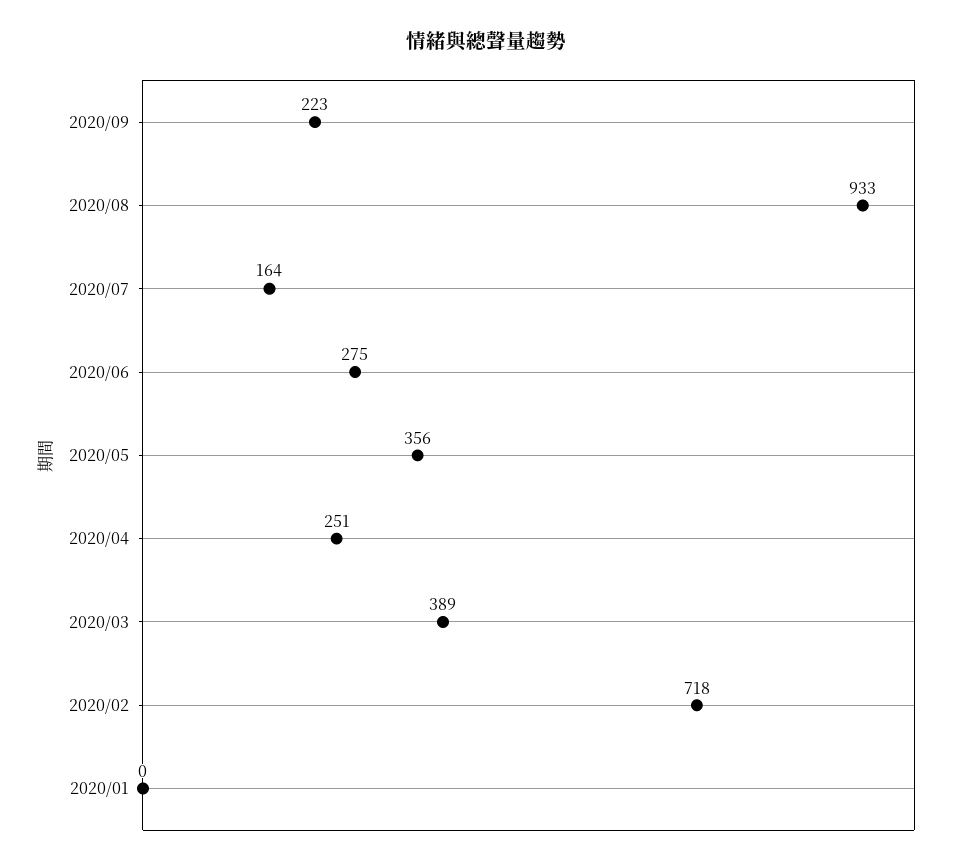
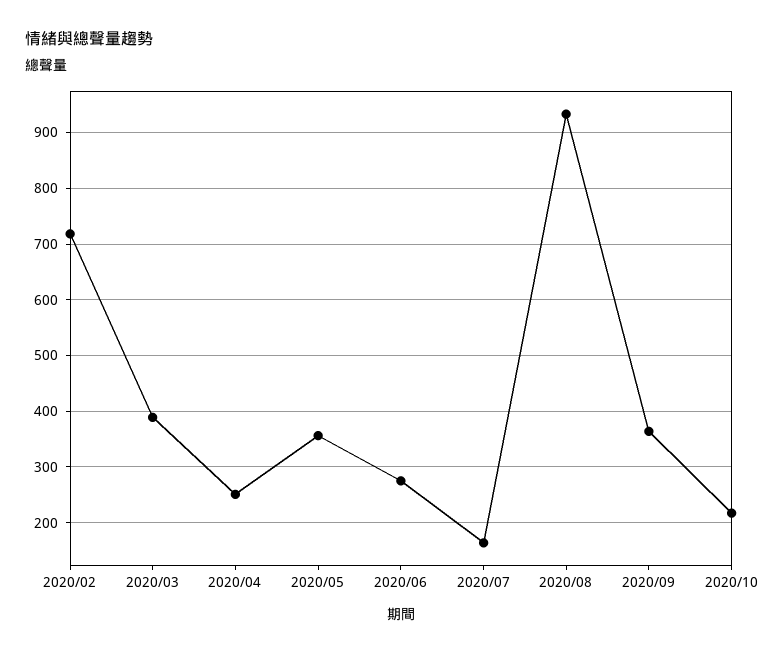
2020/09: 223 -> 360
2020/01: 0 -> none
2020/10: none -> 220

